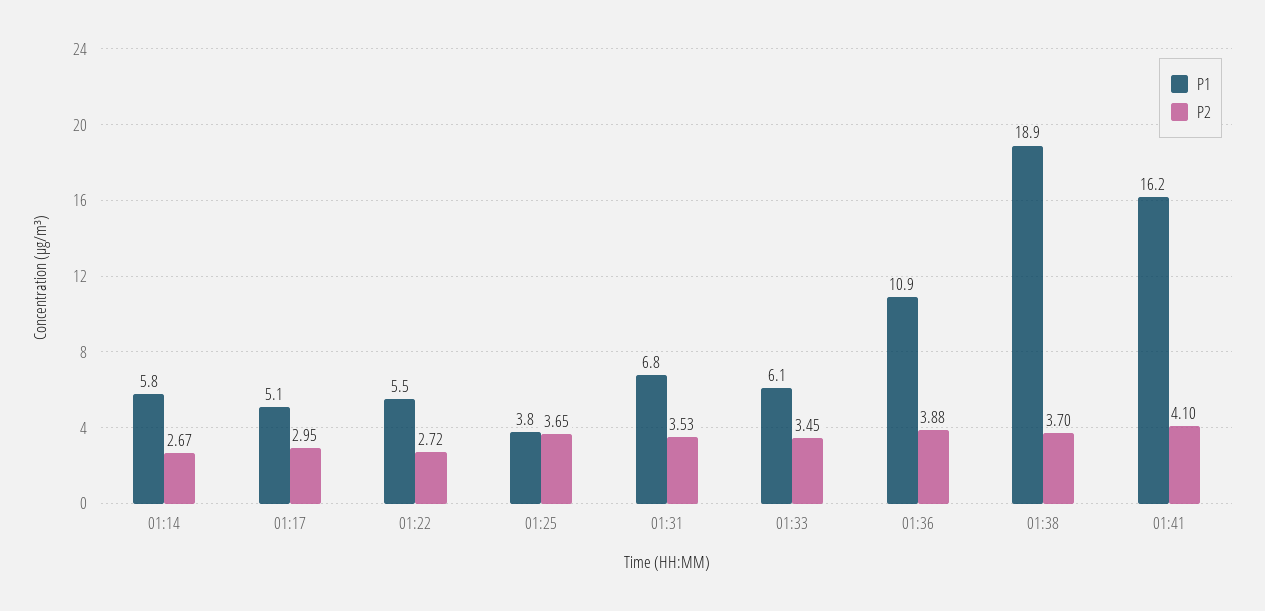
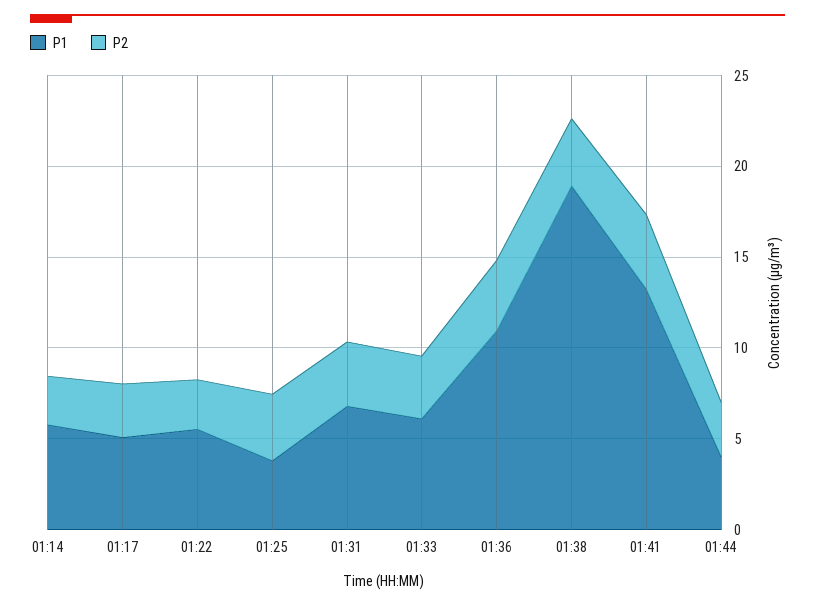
P1, 01:41: 16.2 -> 13
P1, 01:44: none -> 4
P2, 01:44: none -> 3

